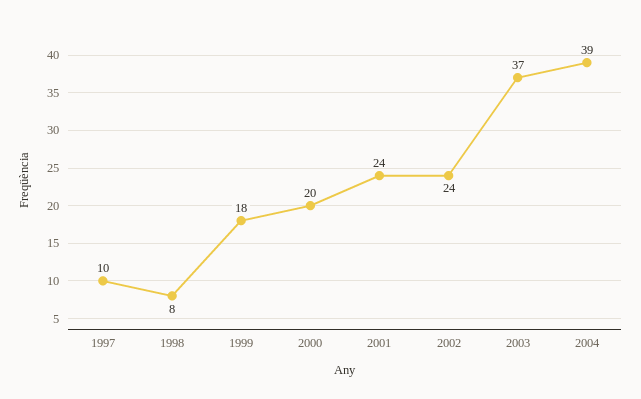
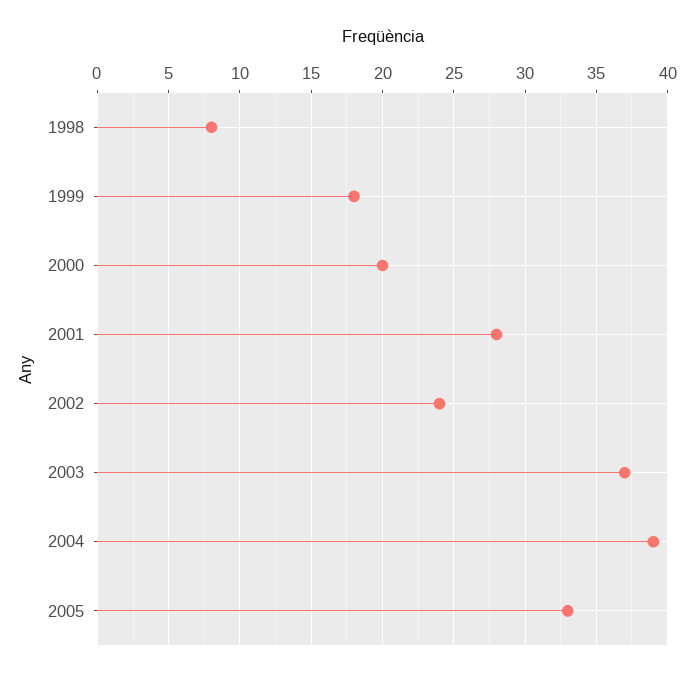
1997: 10 -> none
2001: 24 -> 28
2005: none -> 33

